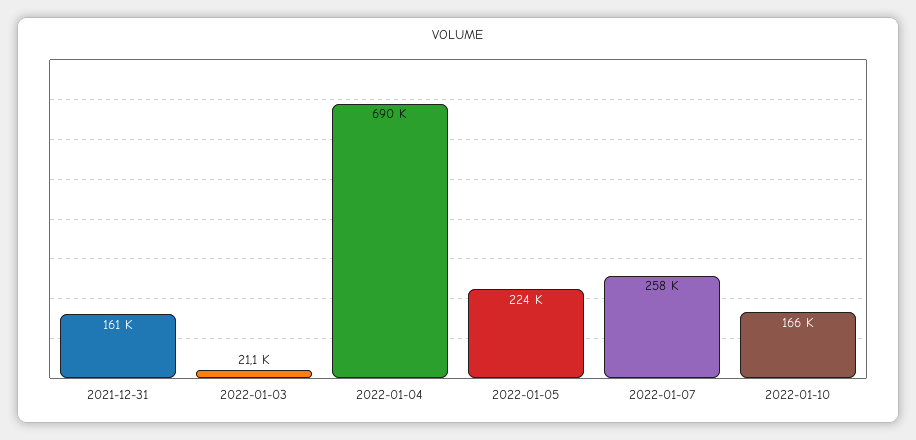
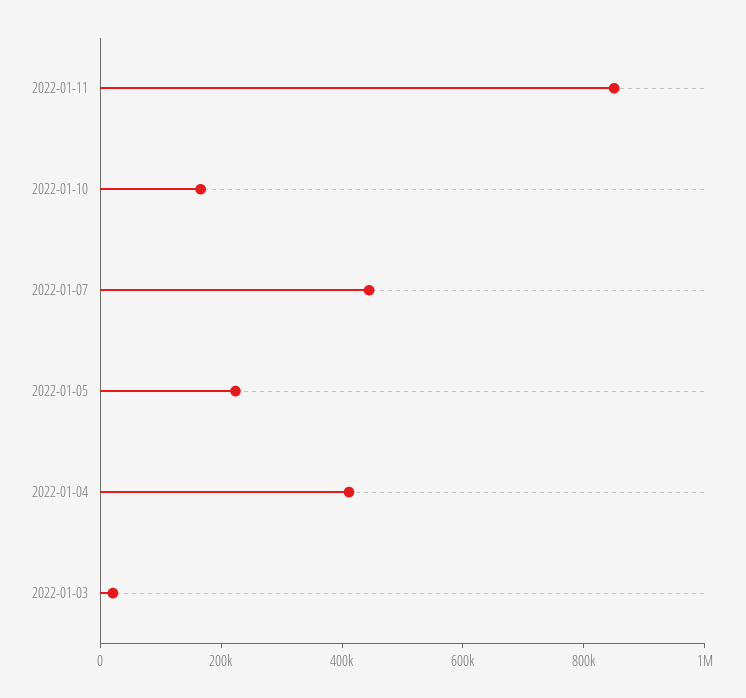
2021-12-31: 161000 -> none
2022-01-04: 690000 -> 400000
2022-01-07: 258000 -> 450000
2022-01-11: none -> 850000

